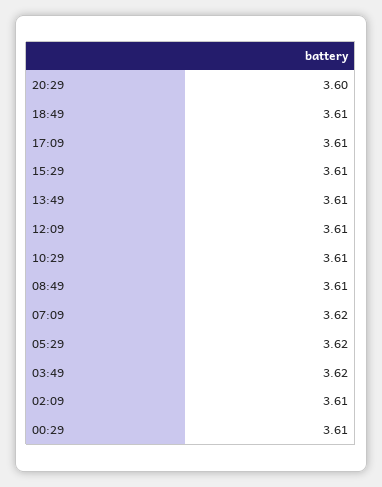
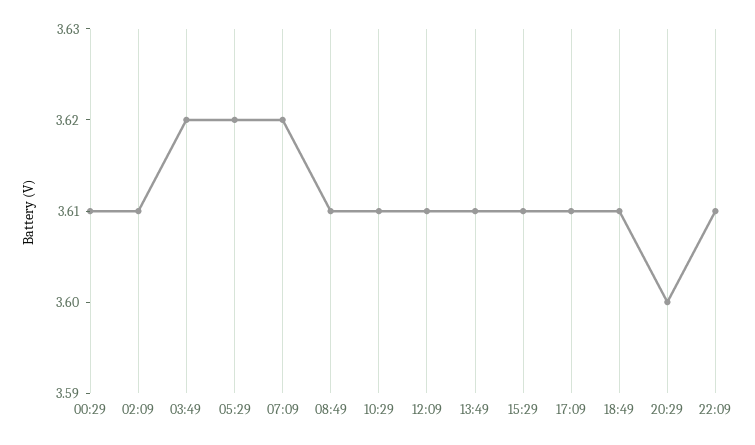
22:09: none -> 3.61

